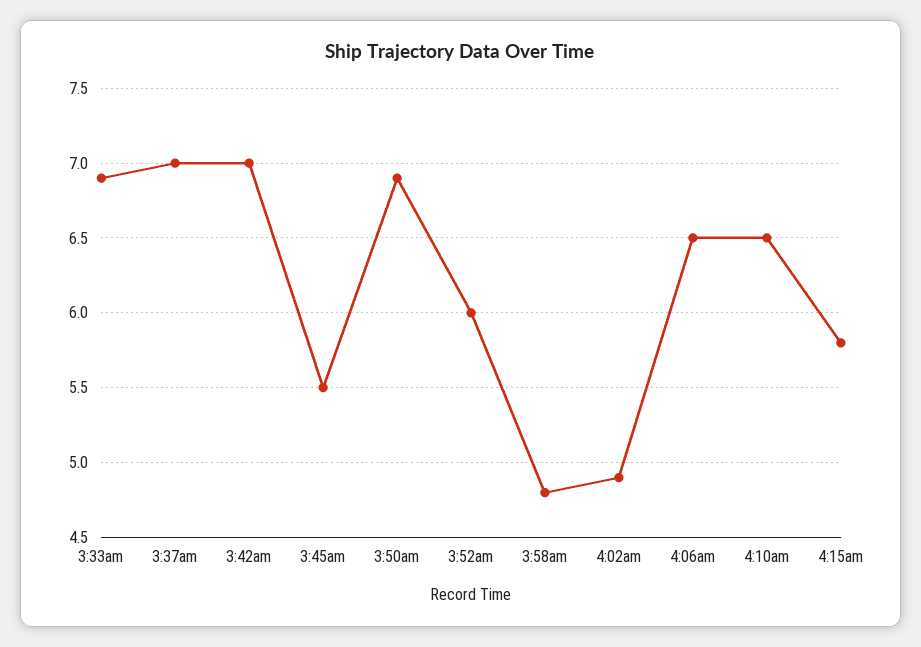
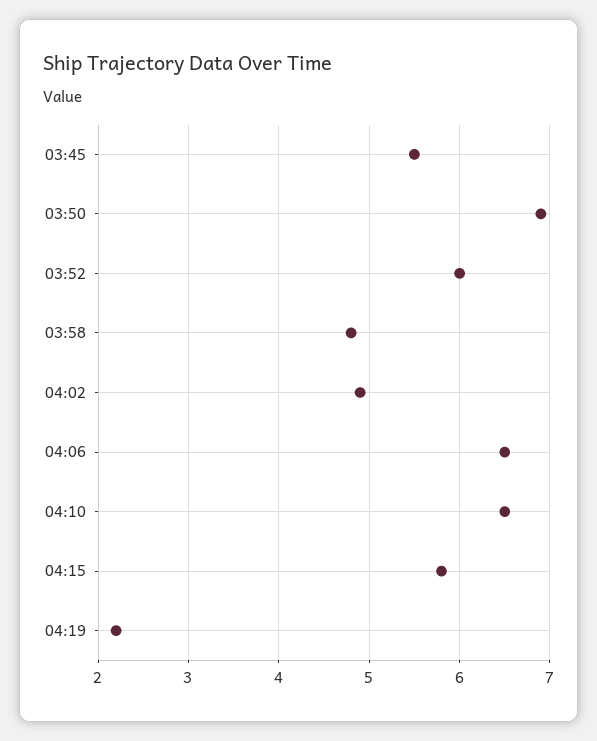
3:33am: 6.9 -> none
3:37am: 7 -> none
3:42am: 7 -> none
04:19: none -> 2.2

